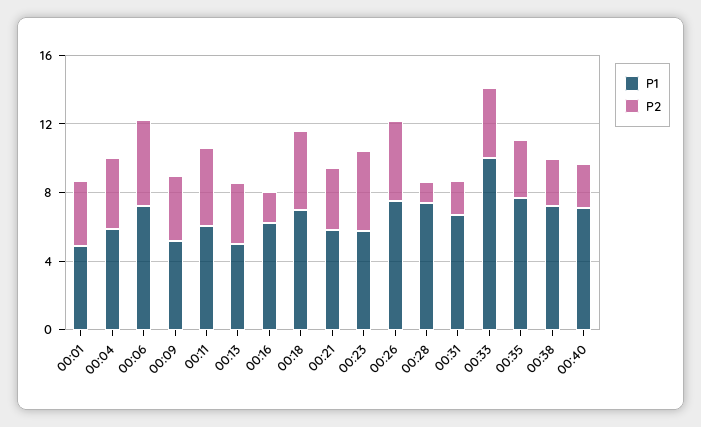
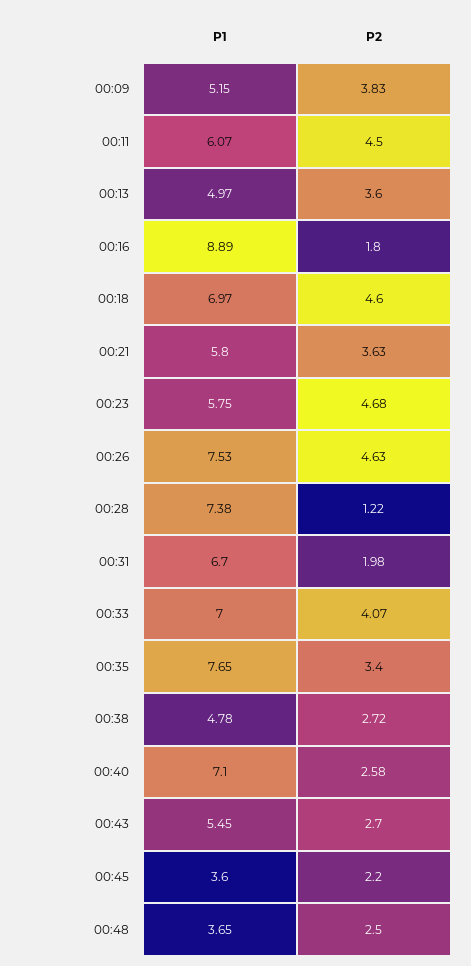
P1, 00:01: 5 -> none
P2, 00:01: 4 -> none
P1, 00:04: 6 -> none
P2, 00:04: 4 -> none
P1, 00:06: 7 -> none
P2, 00:06: 5 -> none
P1, 00:16: 6 -> 8.89
P1, 00:33: 10 -> 7
P1, 00:38: 7 -> 4.78
P1, 00:43: none -> 5.45
P2, 00:43: none -> 2.7
P1, 00:45: none -> 3.6
P2, 00:45: none -> 2.2
P1, 00:48: none -> 3.65
P2, 00:48: none -> 2.5

